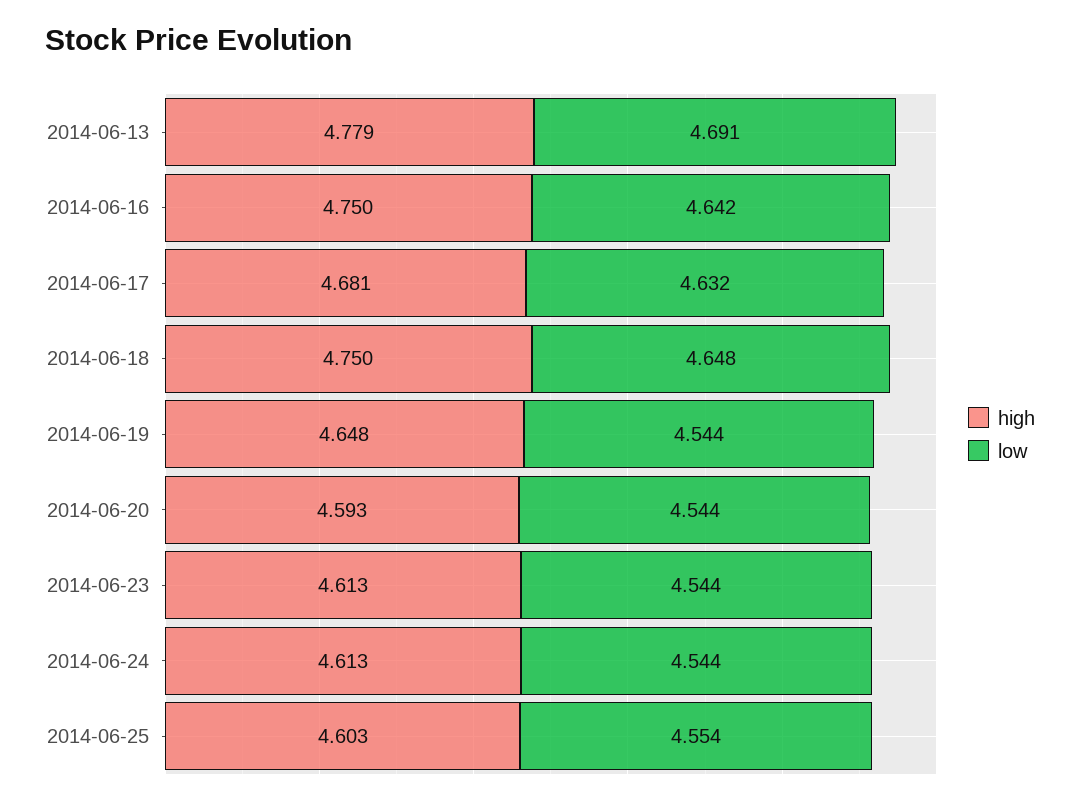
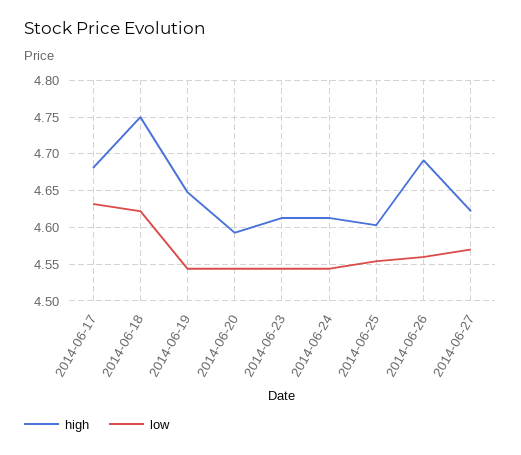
high, 2014-06-13: 4.779 -> none
low, 2014-06-13: 4.691 -> none
high, 2014-06-16: 4.75 -> none
low, 2014-06-16: 4.642 -> none
low, 2014-06-18: 4.648 -> 4.62
high, 2014-06-26: none -> 4.69
low, 2014-06-26: none -> 4.56
high, 2014-06-27: none -> 4.62
low, 2014-06-27: none -> 4.57

